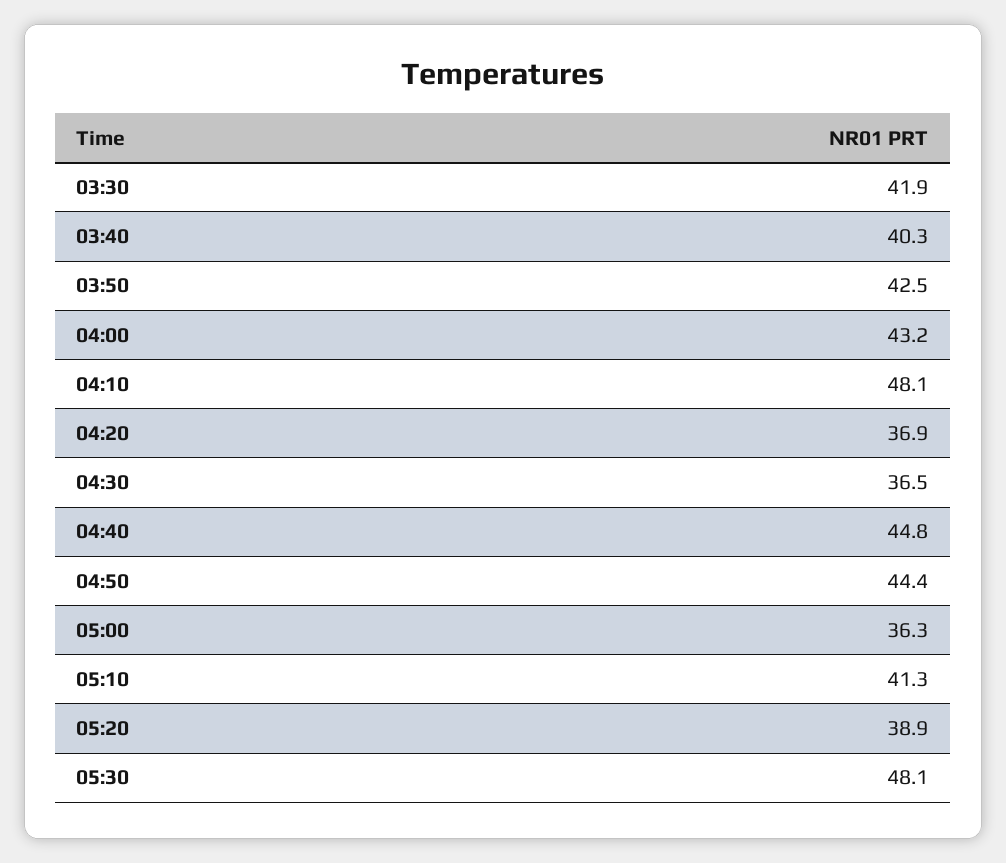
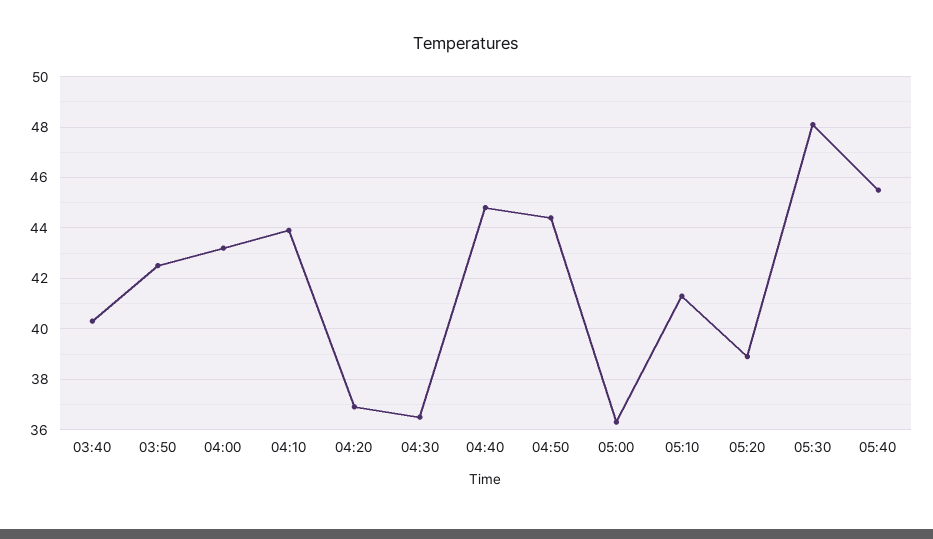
03:30: 41.9 -> none
04:10: 48.1 -> 44
05:40: none -> 45.5

